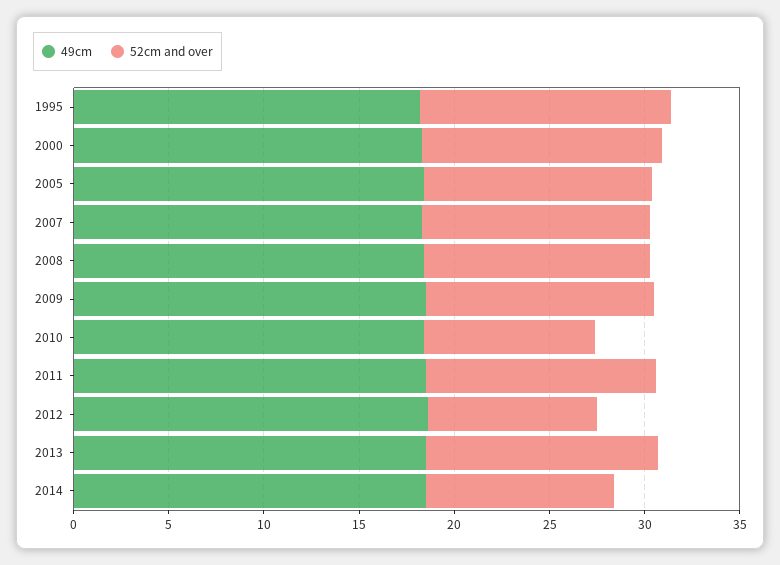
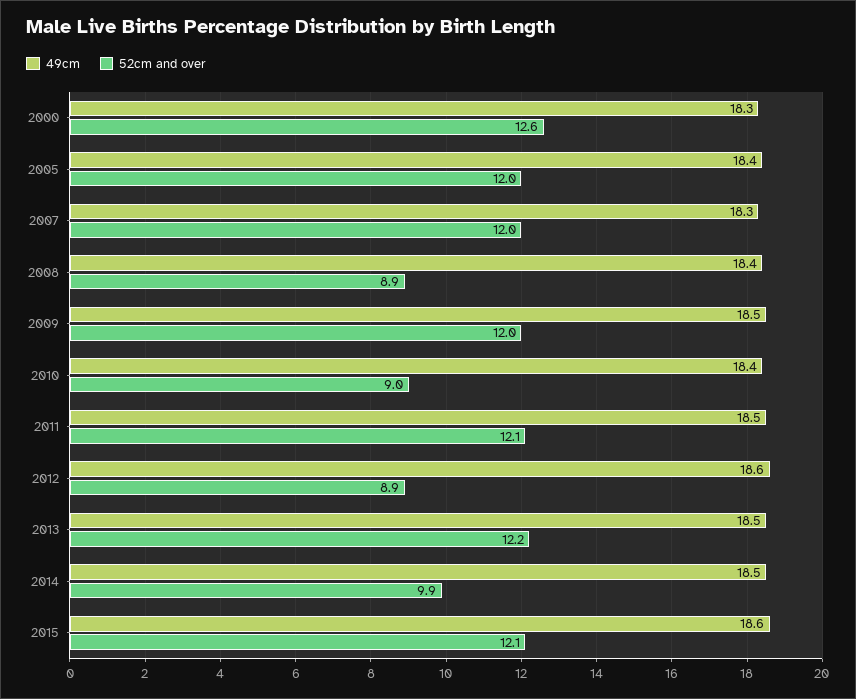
49cm, 1995: 18 -> none
52cm and over, 1995: 13 -> none
52cm and over, 2008: 12 -> 8.9
49cm, 2015: none -> 18.6
52cm and over, 2015: none -> 12.1

